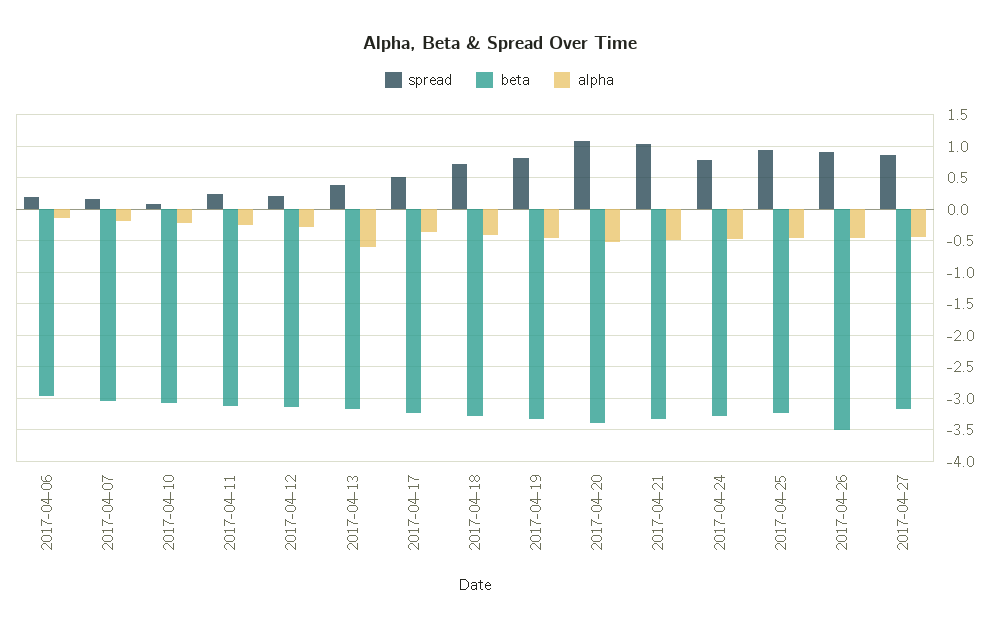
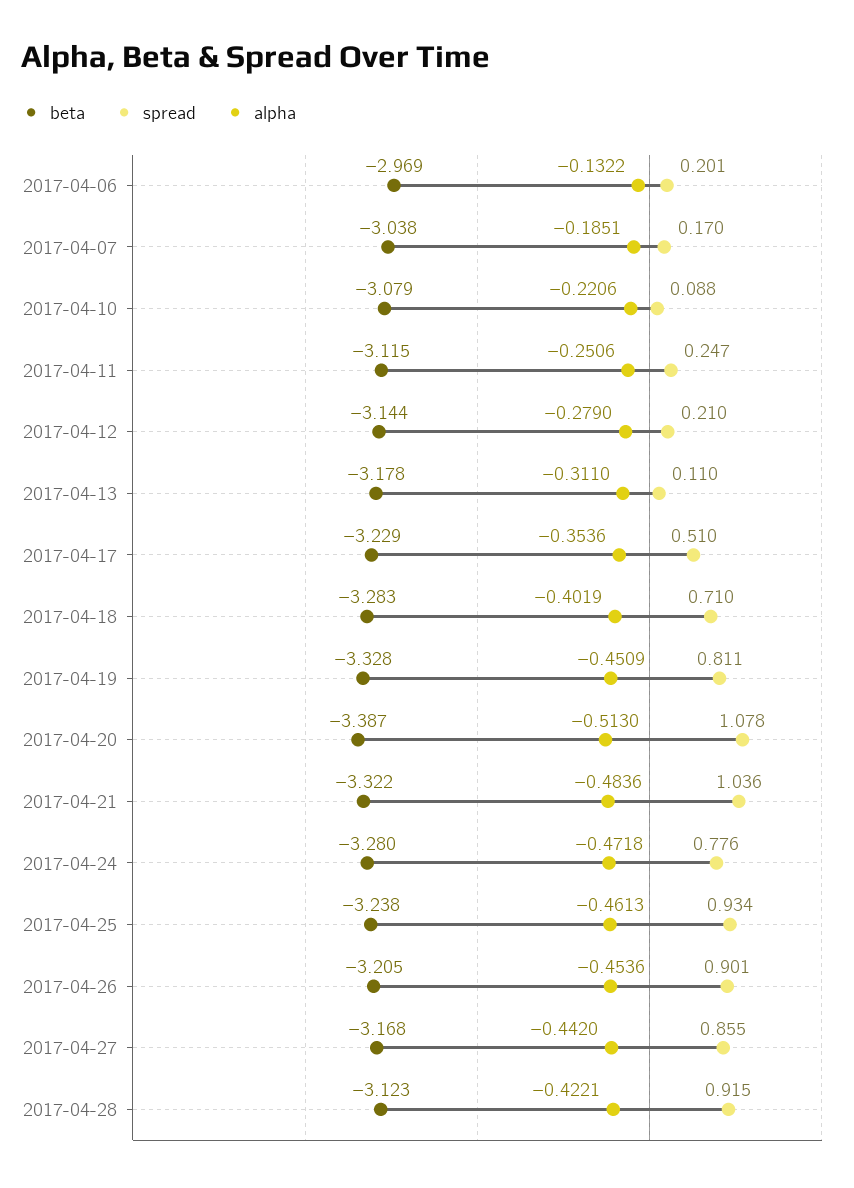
spread, 2017-04-13: 0.4 -> 0.11
alpha, 2017-04-13: -0.6 -> -0.311
beta, 2017-04-26: -3.5 -> -3.205
beta, 2017-04-28: none -> -3.123
spread, 2017-04-28: none -> 0.915
alpha, 2017-04-28: none -> -0.4221

